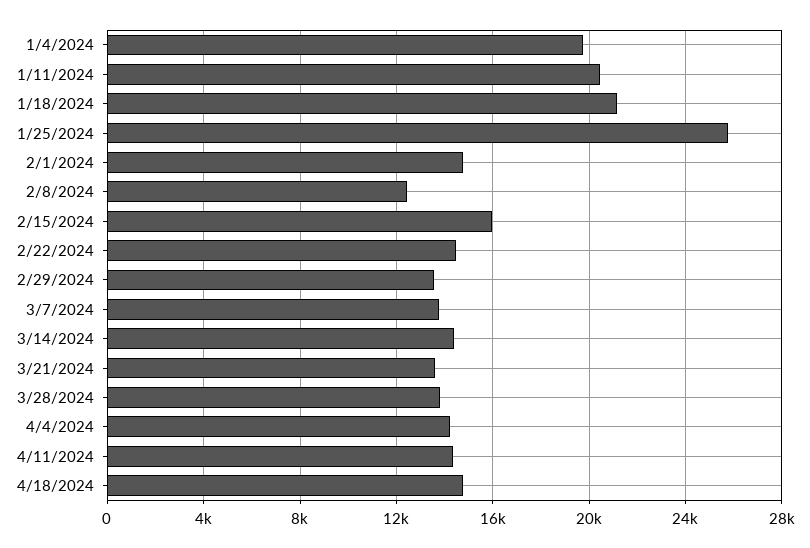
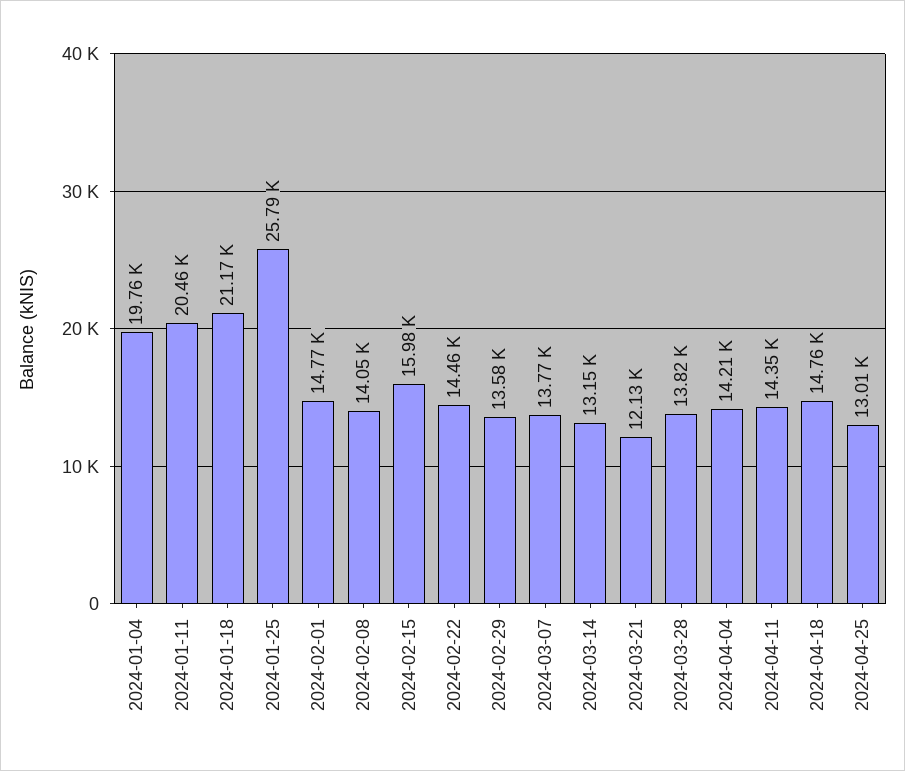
2/8/2024: 12500 -> 14050
3/14/2024: 14500 -> 13150
3/21/2024: 13500 -> 12130
2024-04-25: none -> 13010

